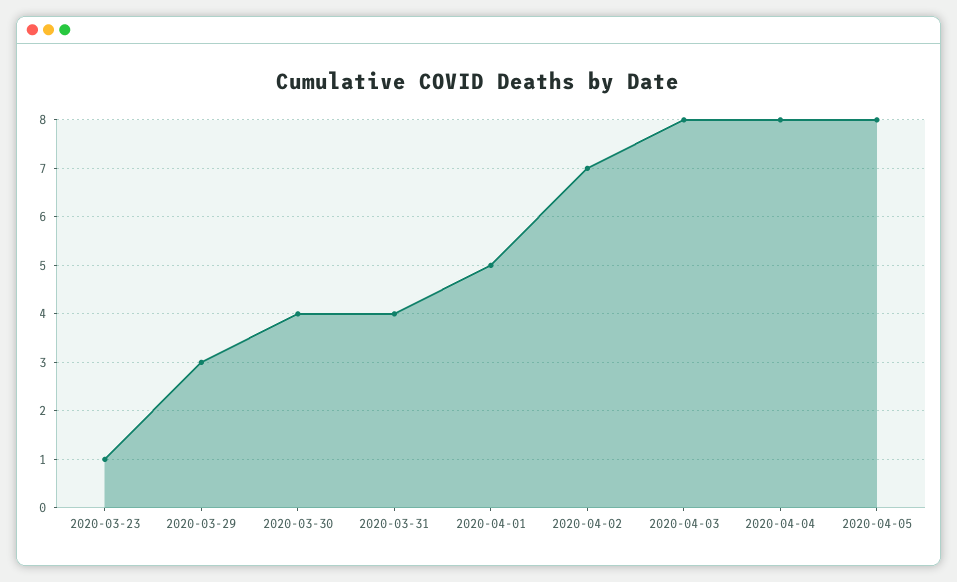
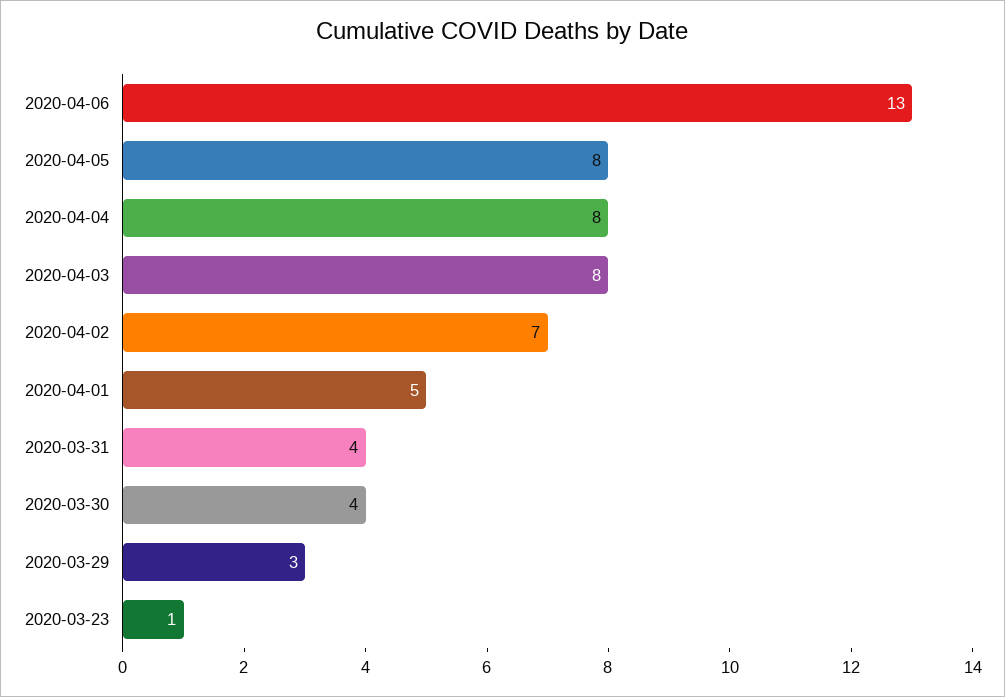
2020-04-06: none -> 13

